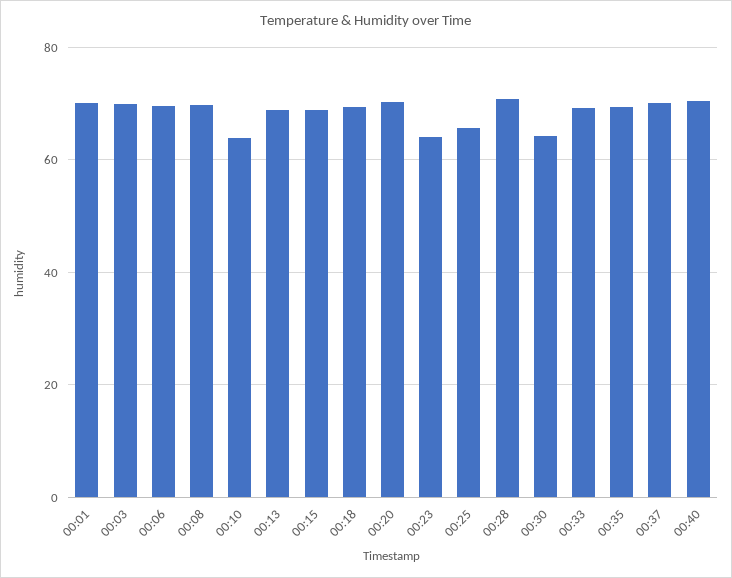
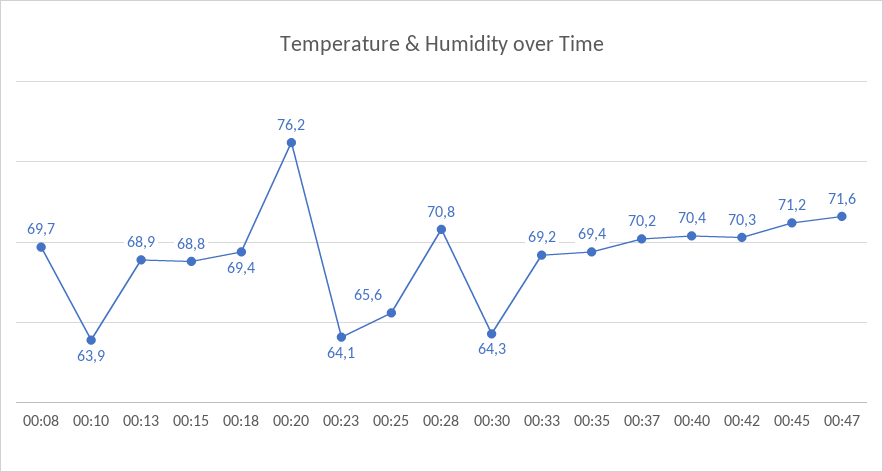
00:01: 70 -> none
00:03: 70 -> none
00:06: 70 -> none
00:20: 70 -> 76.2
00:42: none -> 70.3
00:45: none -> 71.2
00:47: none -> 71.6

